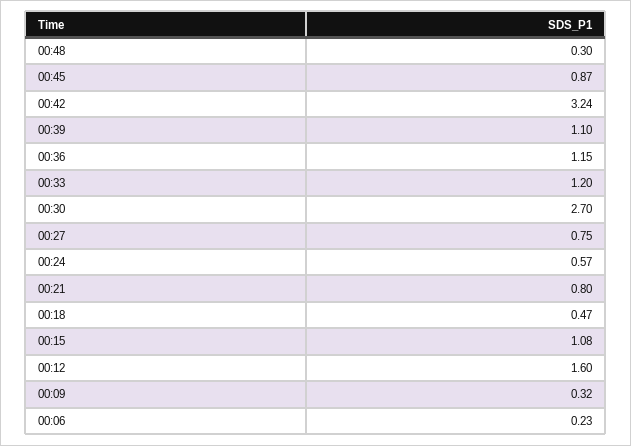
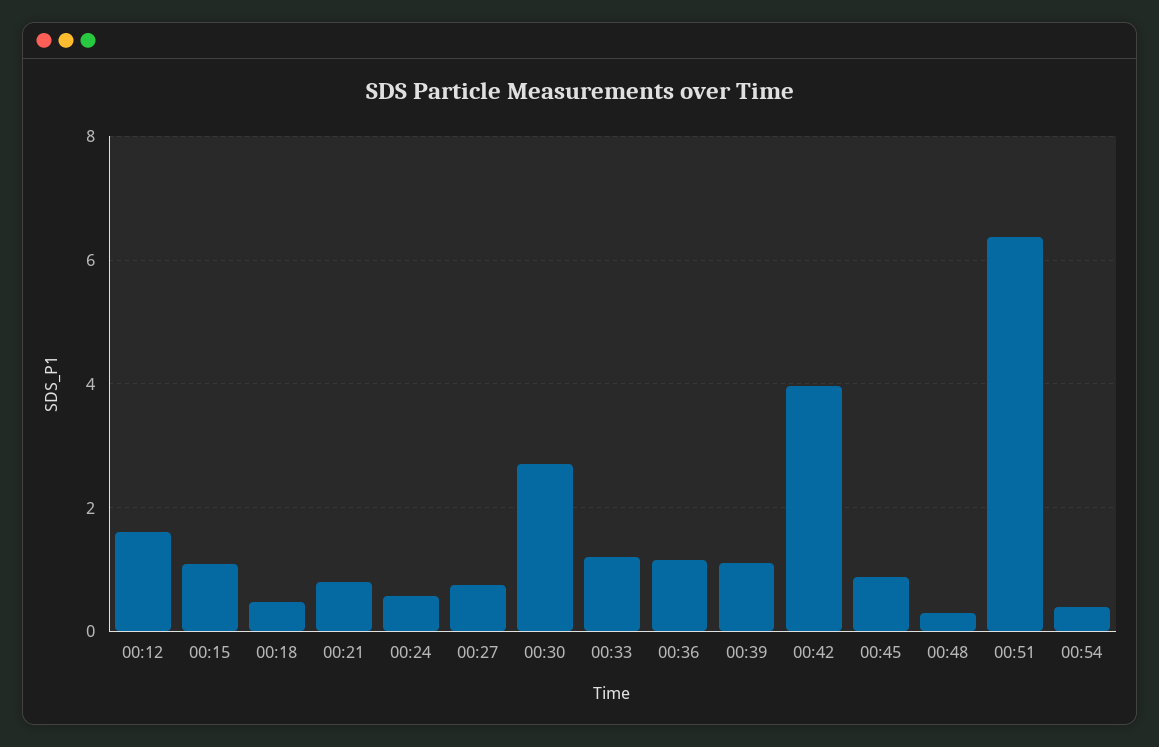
00:42: 3.24 -> 4
00:09: 0.32 -> none
00:06: 0.23 -> none
00:51: none -> 6.4
00:54: none -> 0.4

